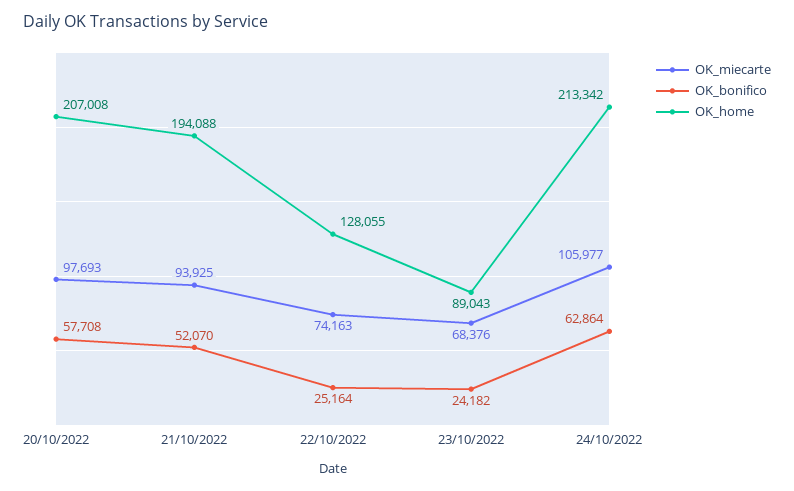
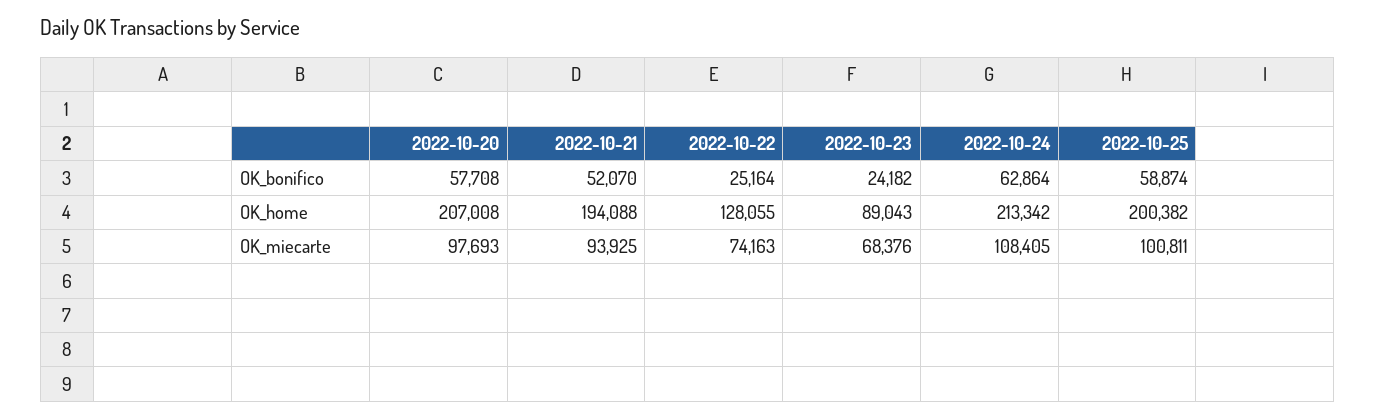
OK_miecarte, 24/10/2022: 105977 -> 108405
OK_bonifico, 2022-10-25: none -> 58874
OK_home, 2022-10-25: none -> 200382
OK_miecarte, 2022-10-25: none -> 100811

